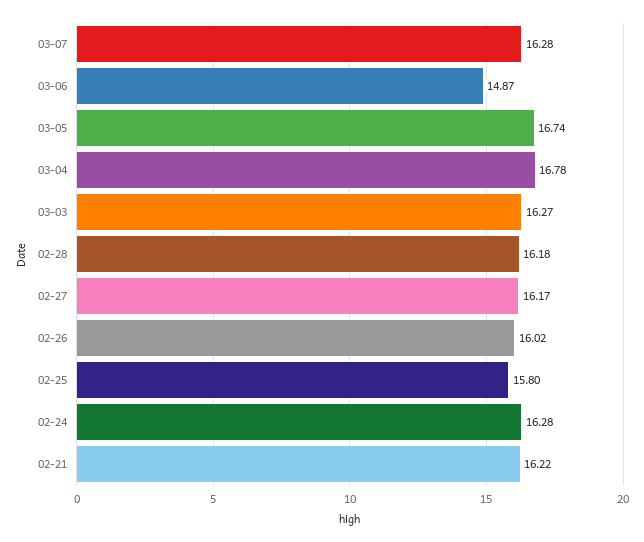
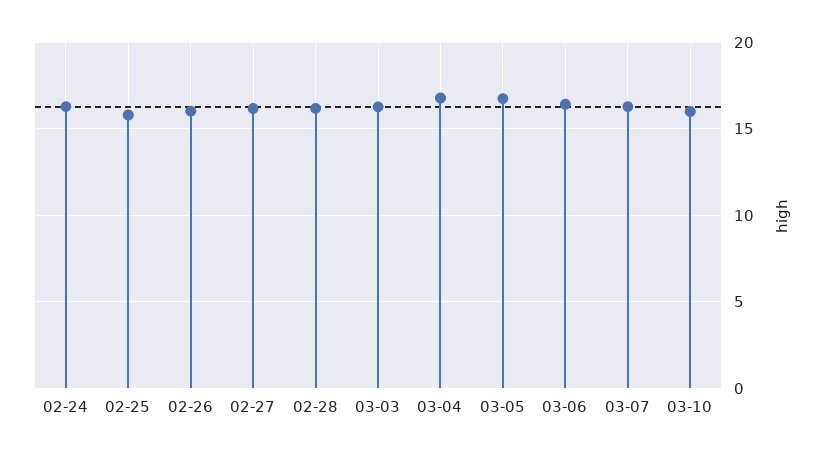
03-06: 14.87 -> 16.5
02-21: 16.22 -> none
03-10: none -> 16

